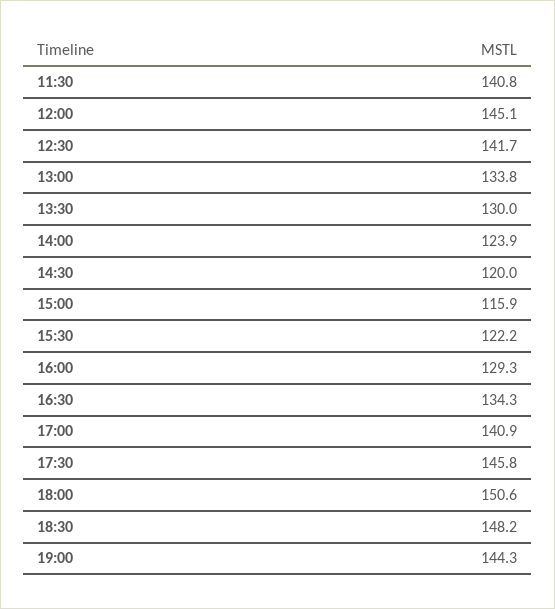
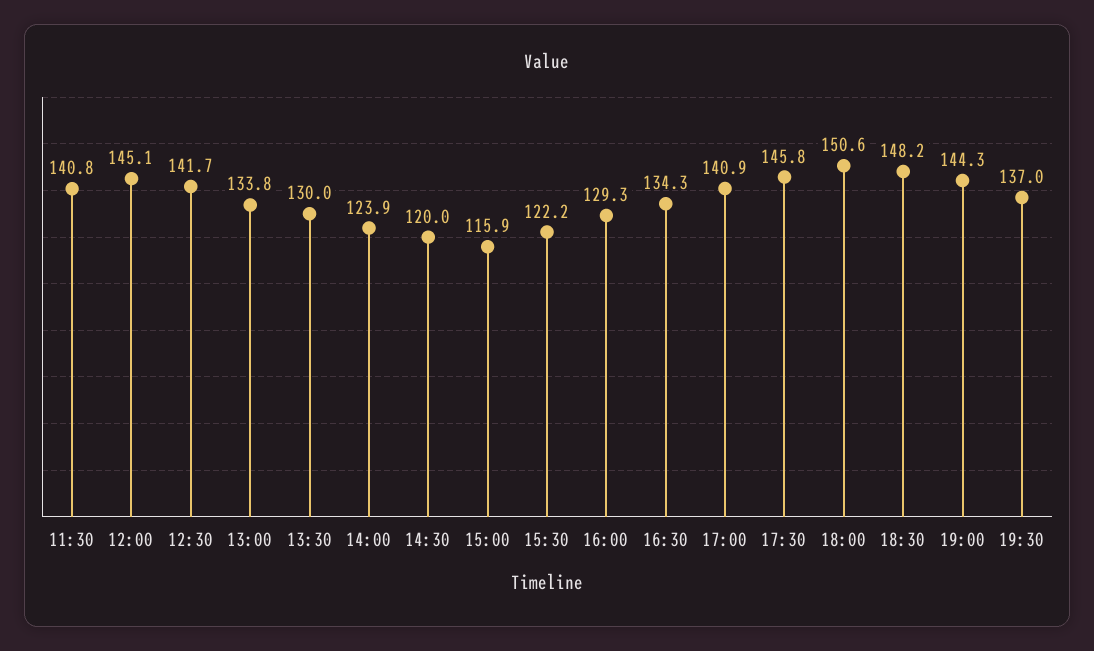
19:30: none -> 137

